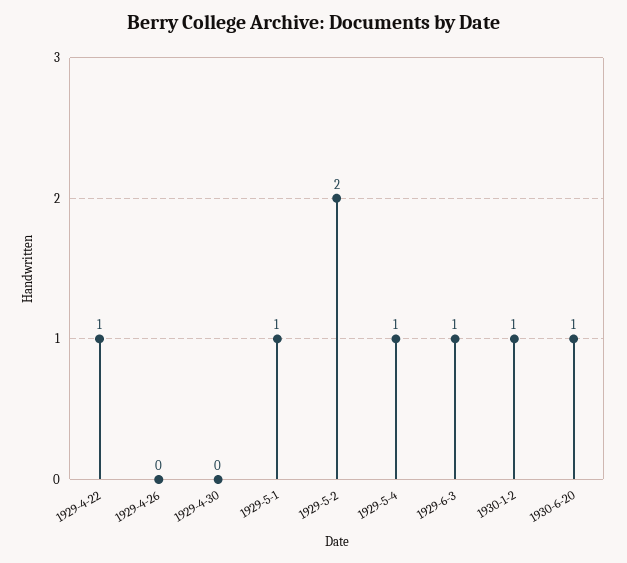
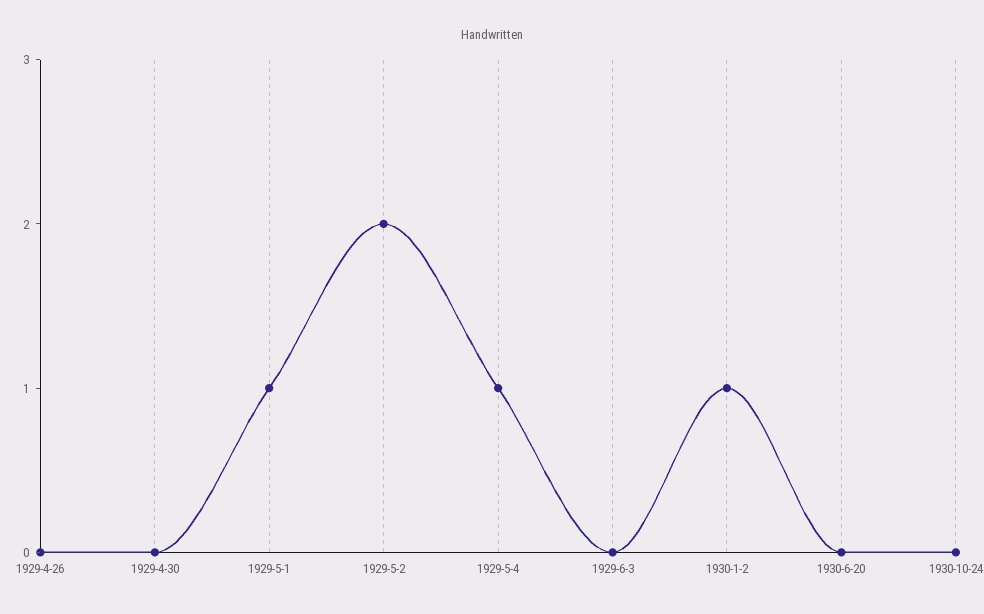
1929-4-22: 1 -> none
1929-6-3: 1 -> 0
1930-6-20: 1 -> 0
1930-10-24: none -> 0

